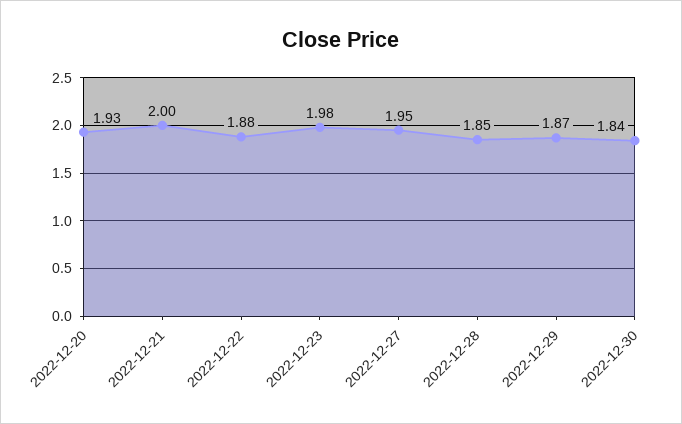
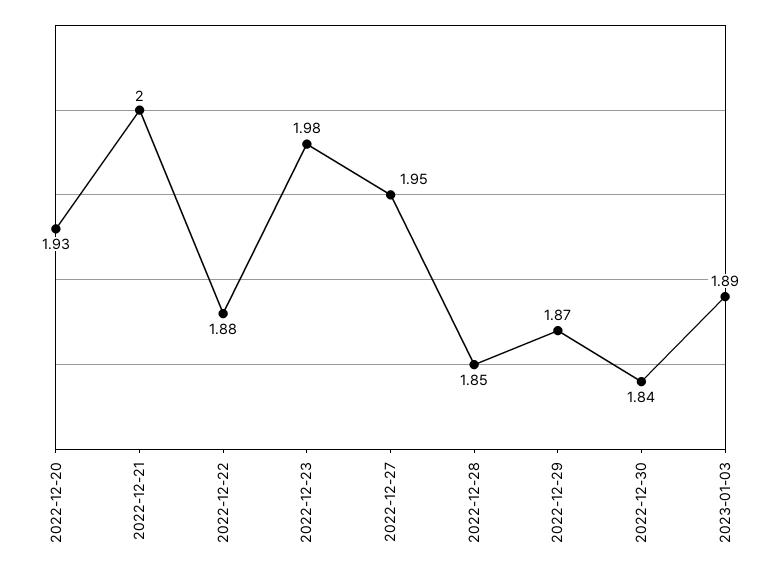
2023-01-03: none -> 1.89

